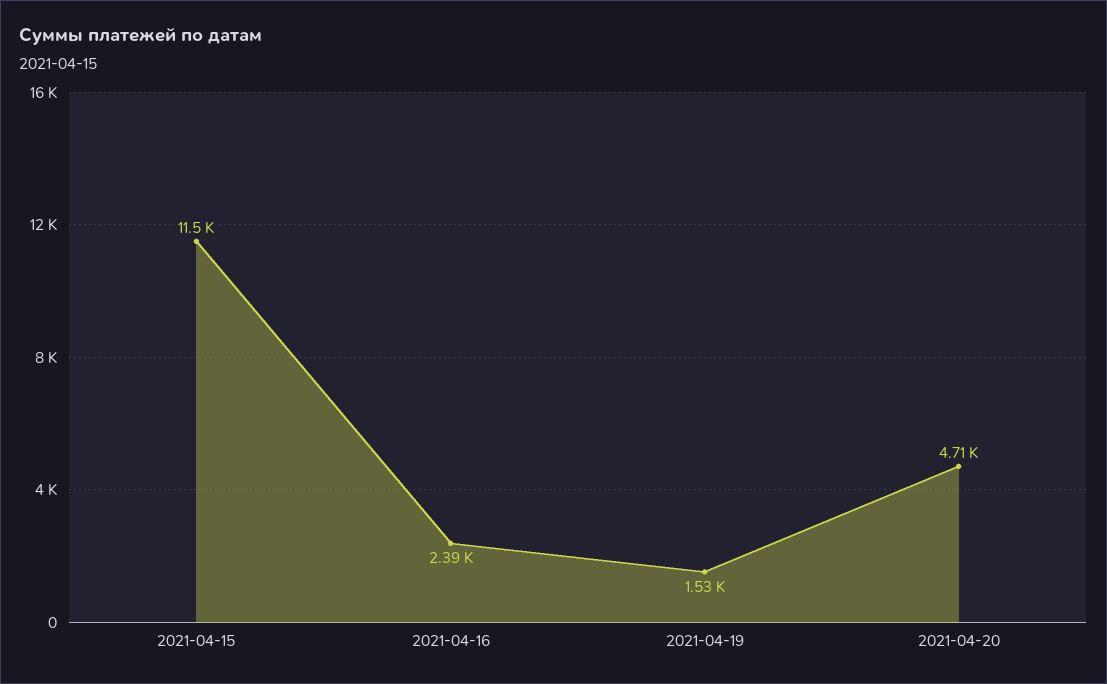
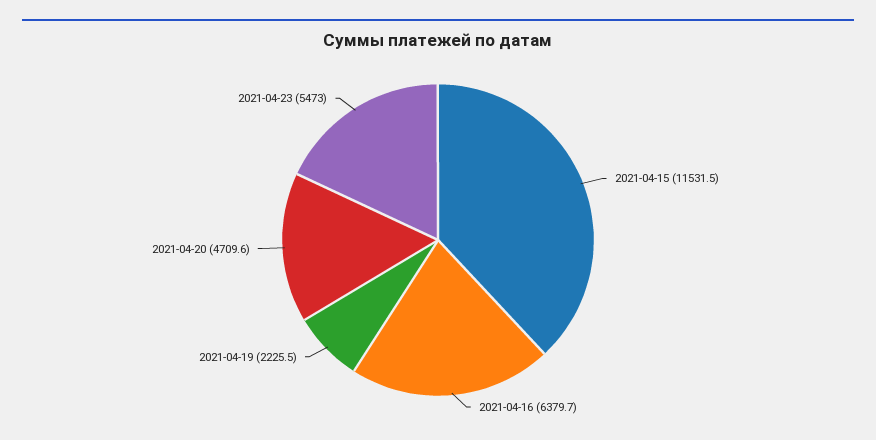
2021-04-16: 2390 -> 6379.7
2021-04-19: 1530 -> 2225.5
2021-04-23: none -> 5473

